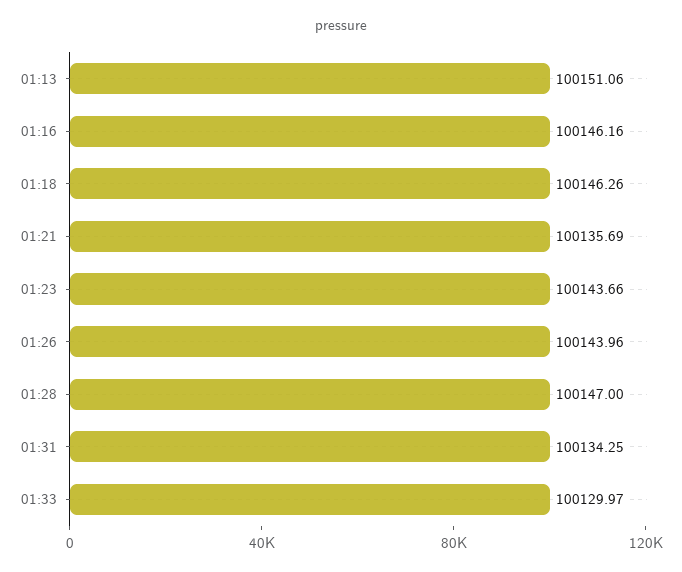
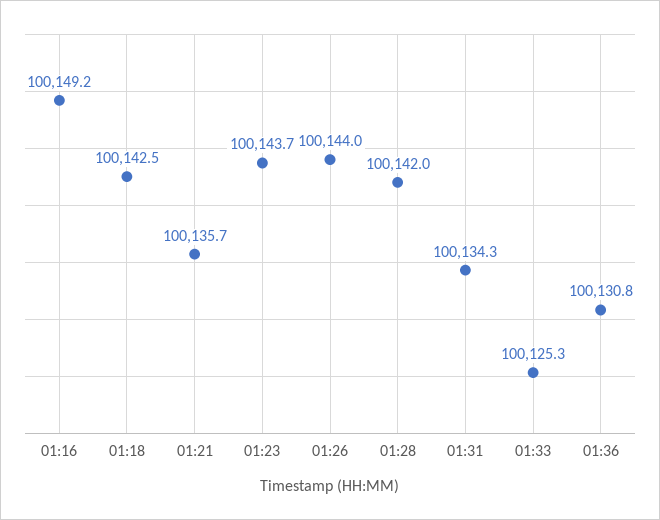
01:13: 100151.06 -> none
01:16: 100146.16 -> 100149.2
01:18: 100146.26 -> 100142.5
01:28: 100147 -> 100142
01:33: 100129.97 -> 100125.3
01:36: none -> 100130.8

